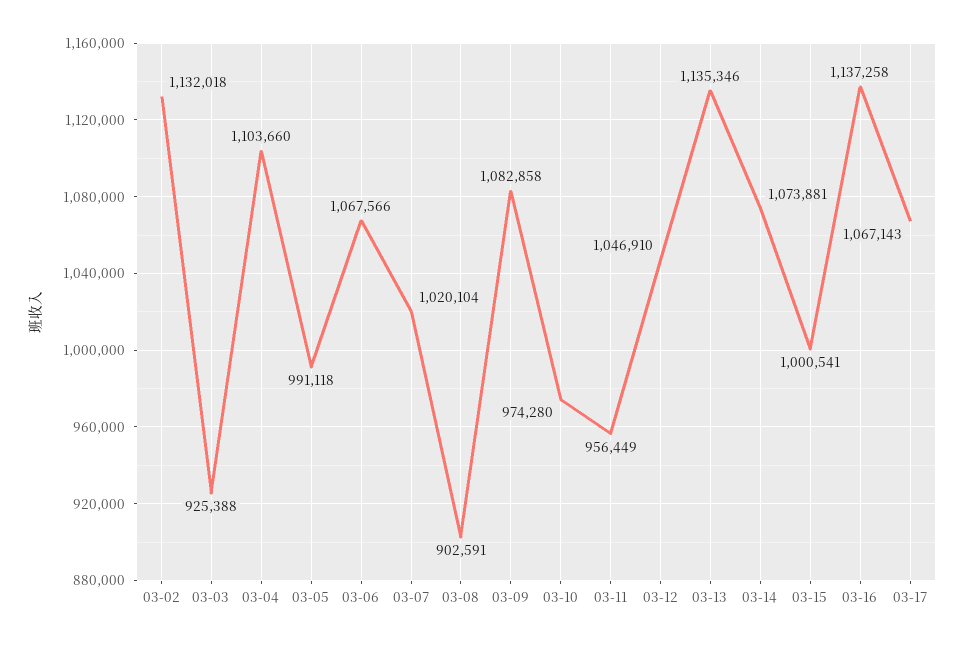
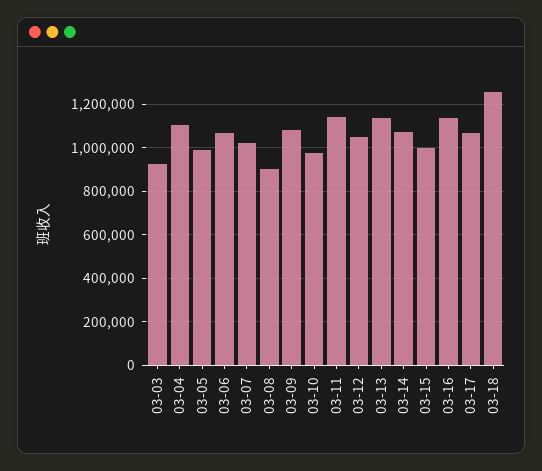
03-02: 1132018 -> none
03-11: 956449 -> 1150000
03-18: none -> 1250000

